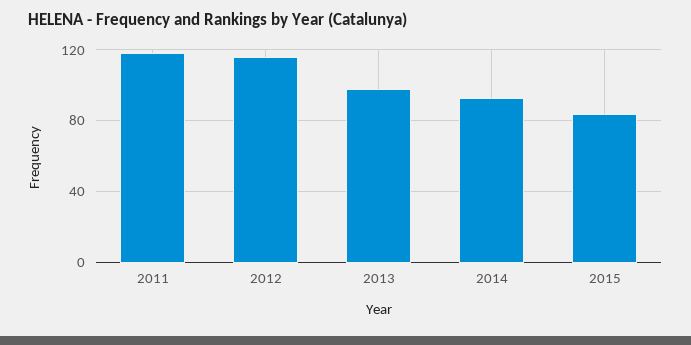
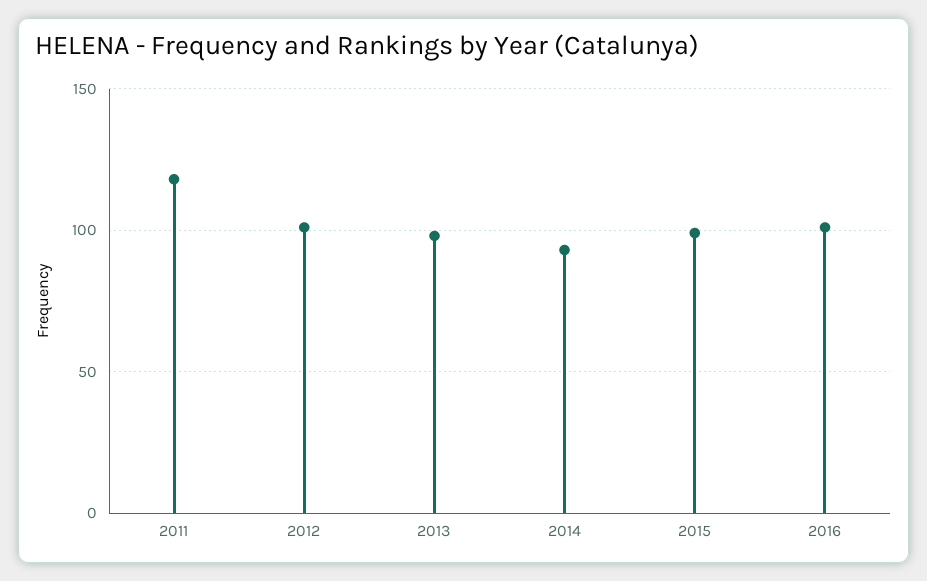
2012: 115 -> 100
2015: 85 -> 100
2016: none -> 100

